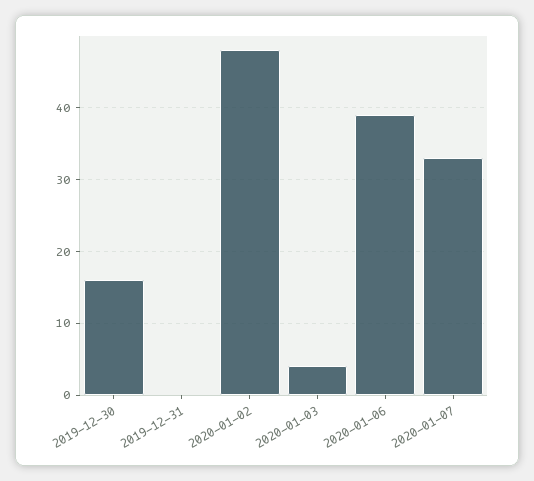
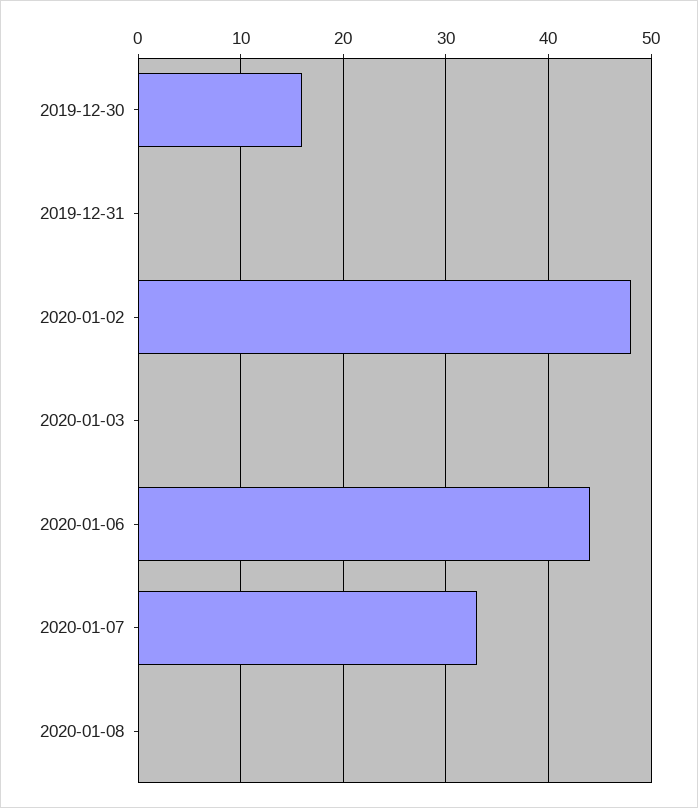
2020-01-03: 4 -> 0
2020-01-06: 39 -> 44
2020-01-08: none -> 0

